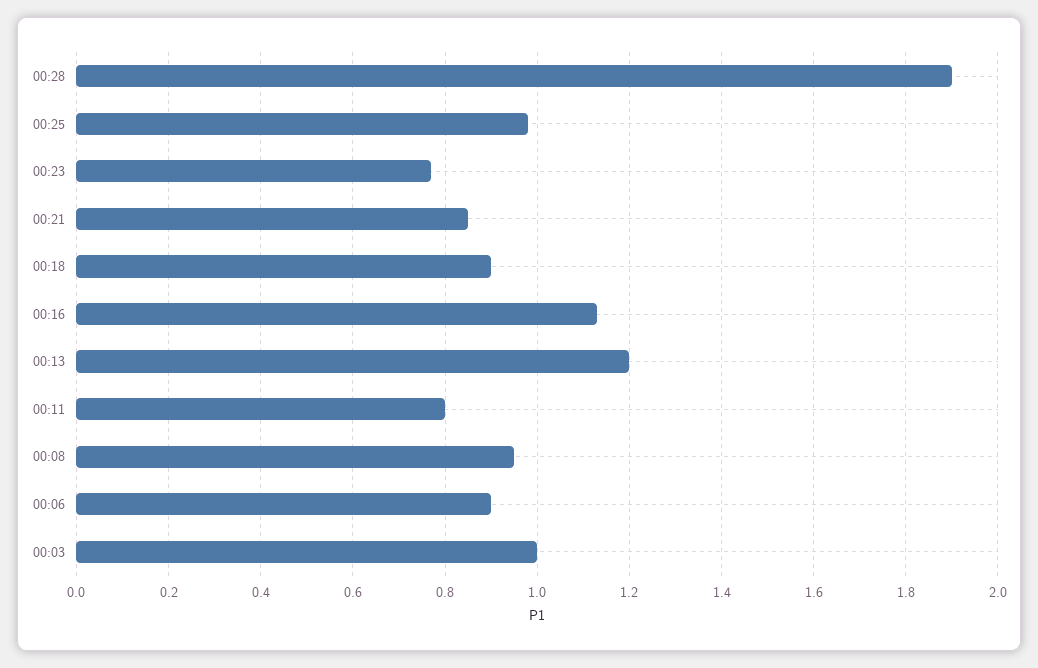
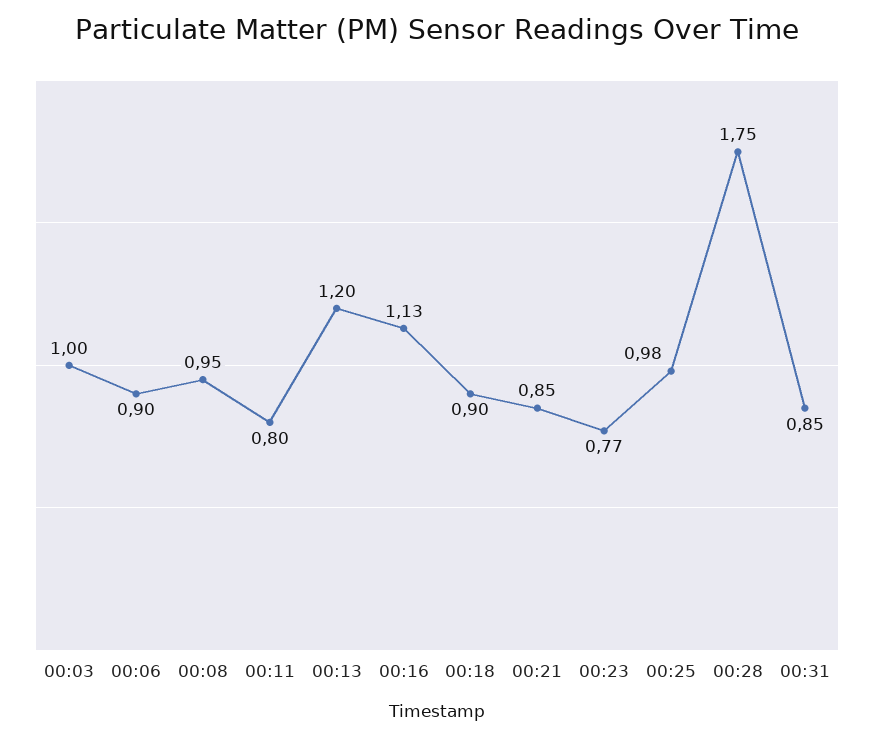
00:28: 1.9 -> 1.75
00:31: none -> 0.85

